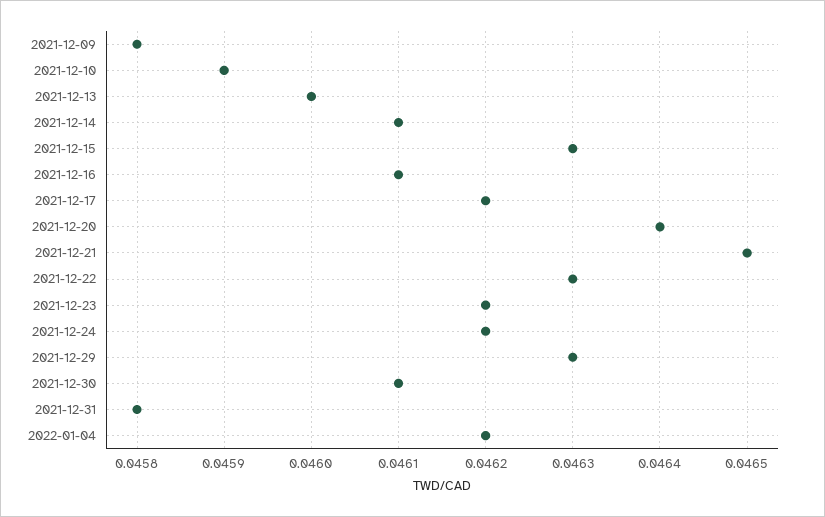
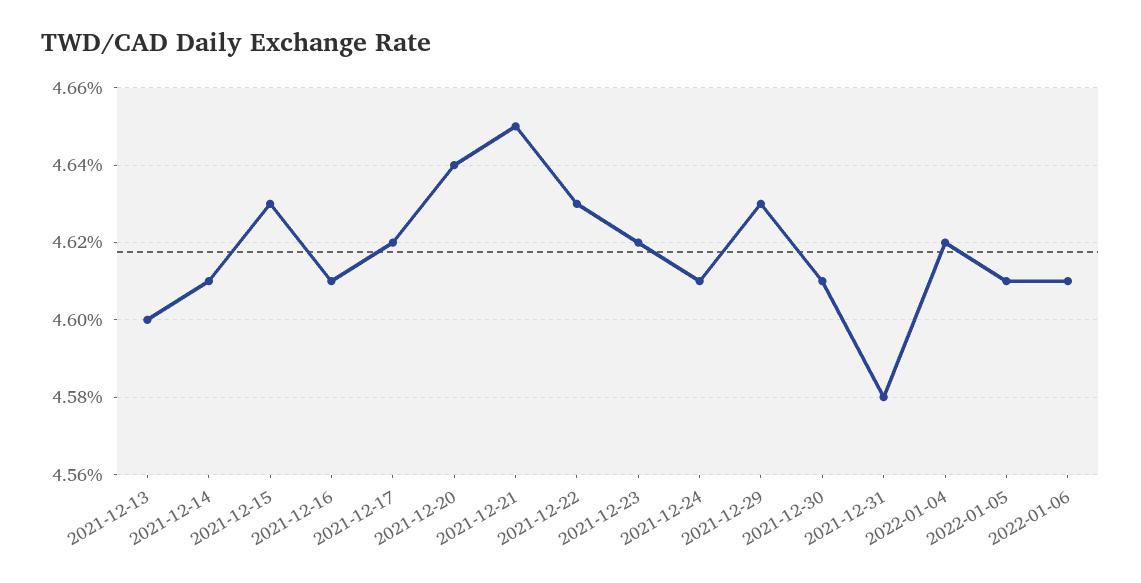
2021-12-09: 0.0458 -> none
2021-12-10: 0.0459 -> none
2021-12-24: 0.0462 -> 0.0461
2022-01-05: none -> 0.0461
2022-01-06: none -> 0.0461

